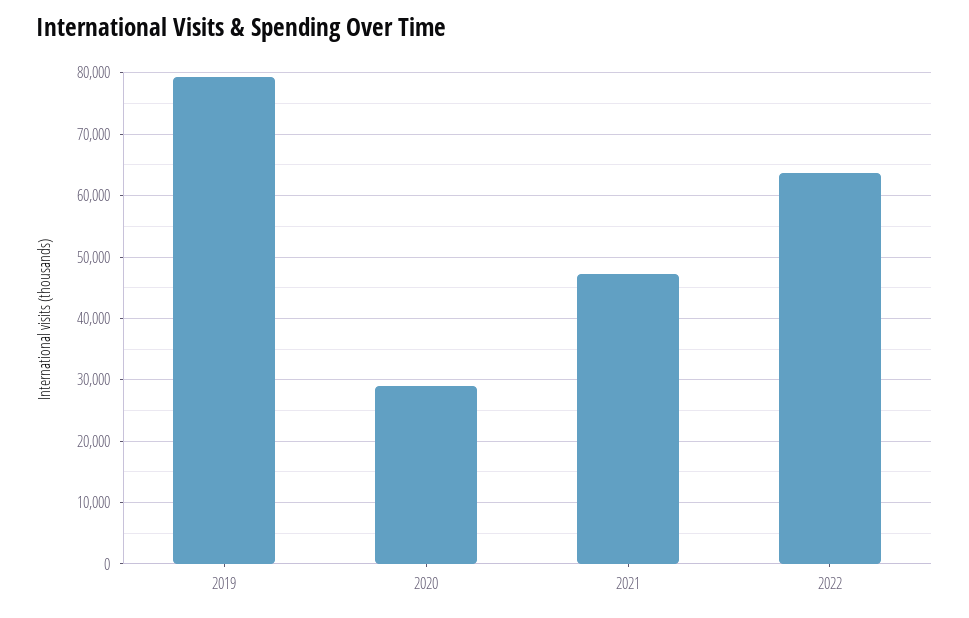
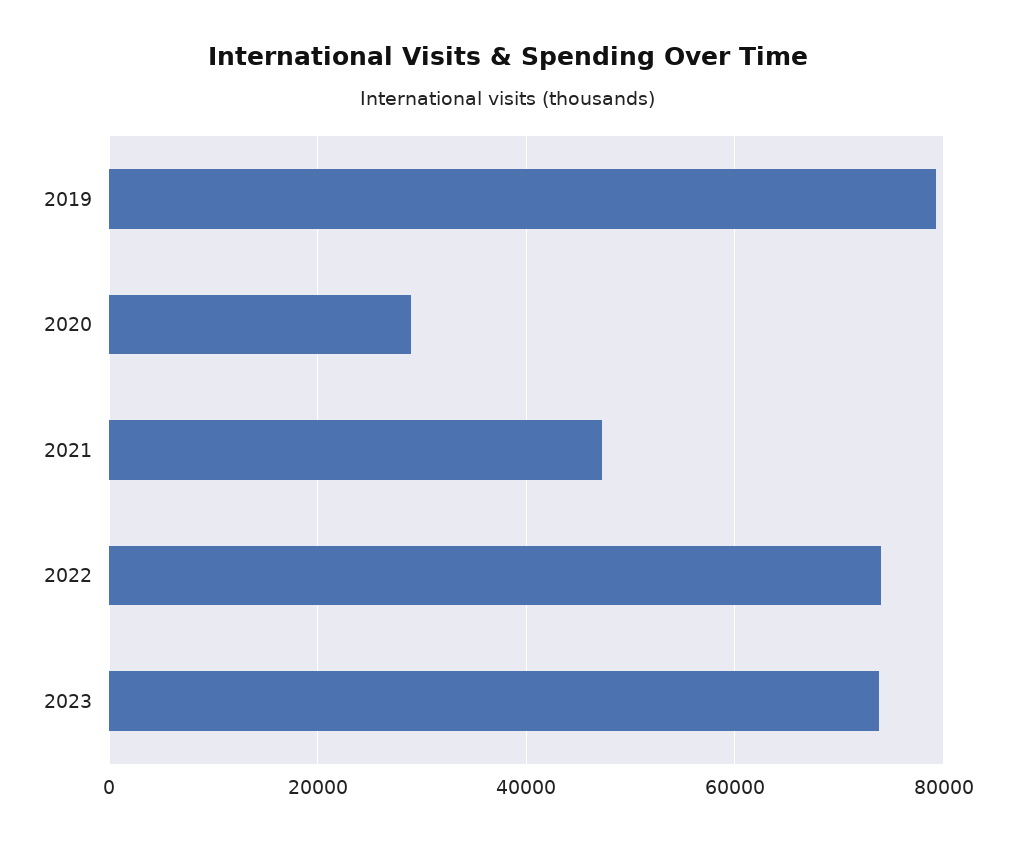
2022: 64000 -> 74000
2023: none -> 74000

